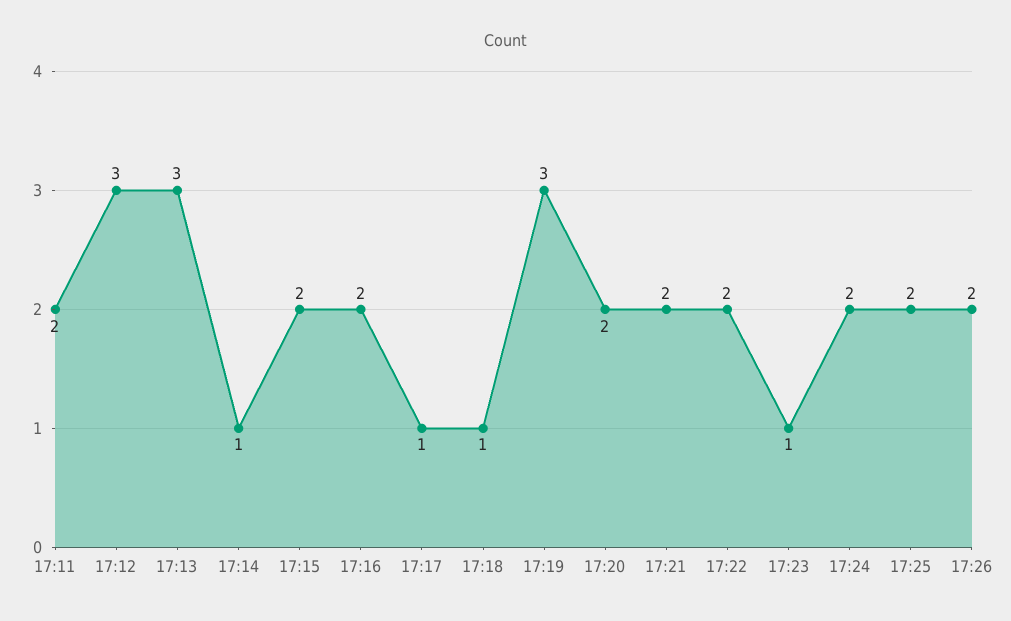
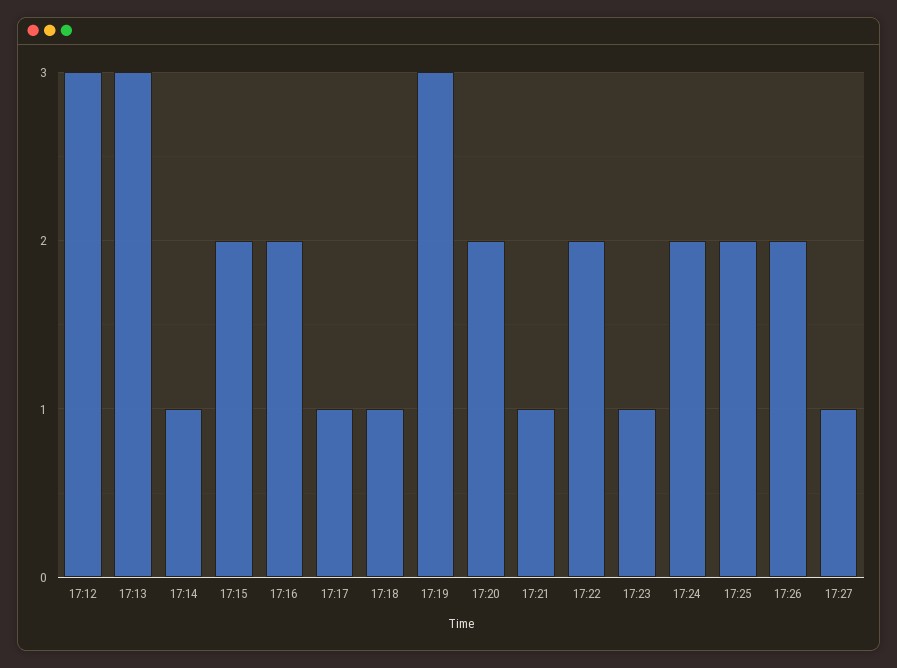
17:11: 2 -> none
17:21: 2 -> 1
17:27: none -> 1

